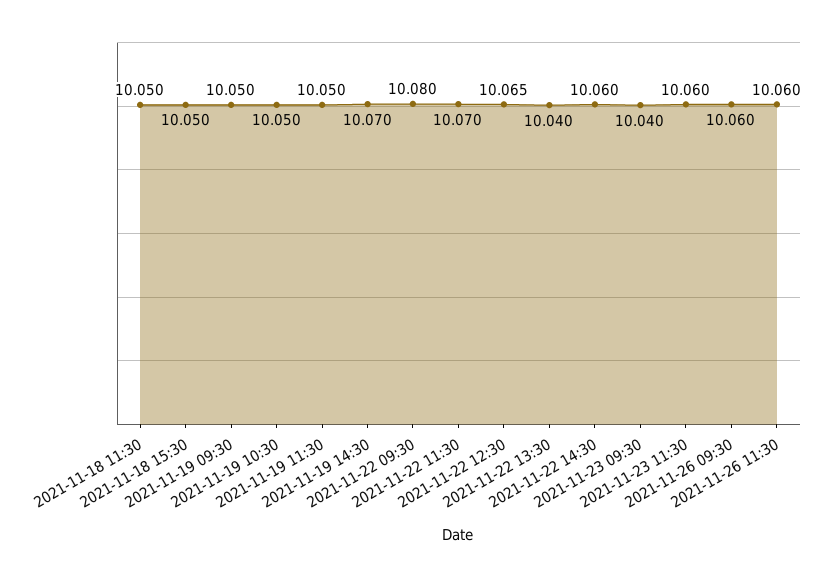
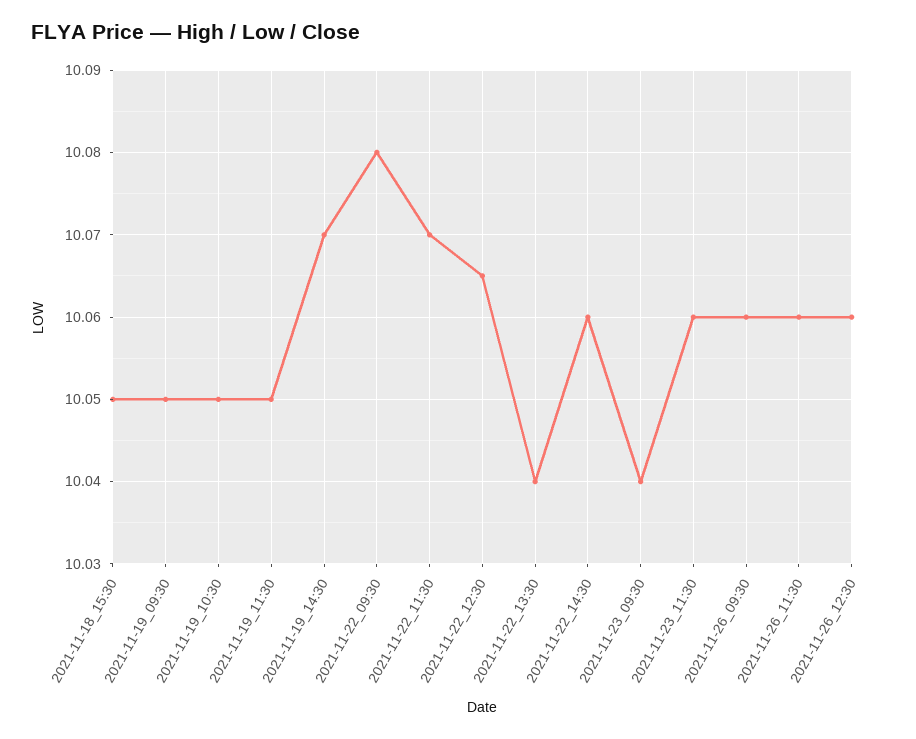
2021-11-18 11:30: 10.05 -> none
2021-11-26_12:30: none -> 10.06

